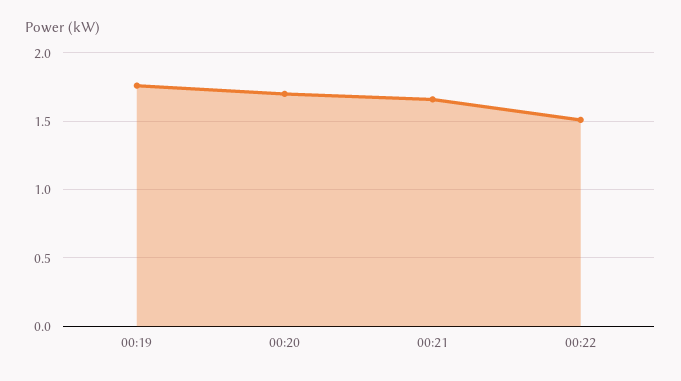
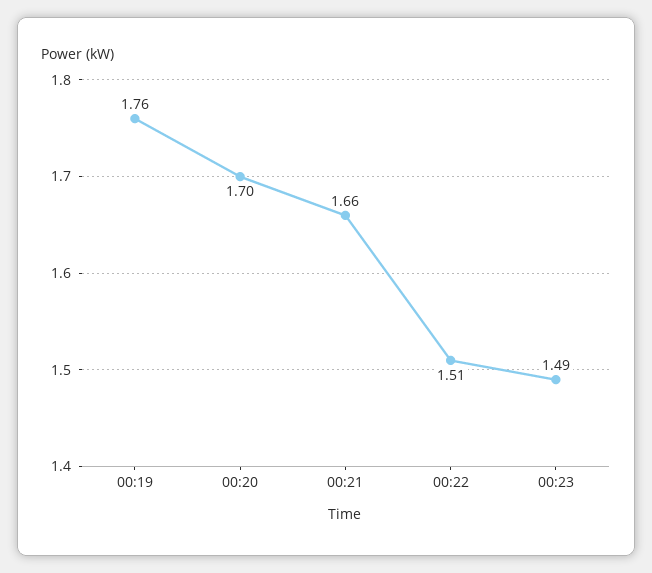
00:23: none -> 1.49

